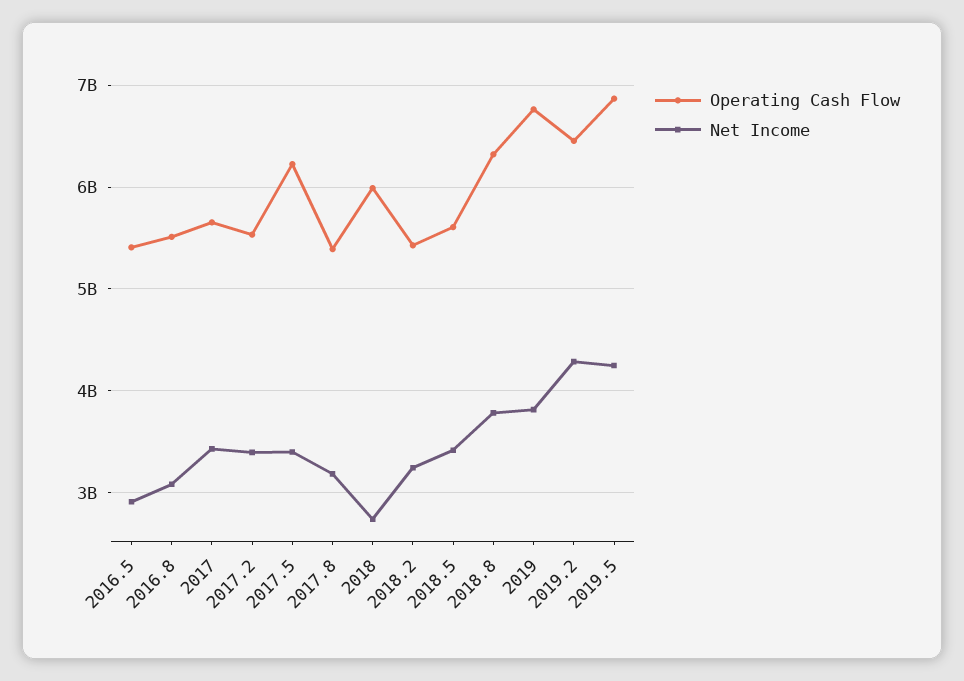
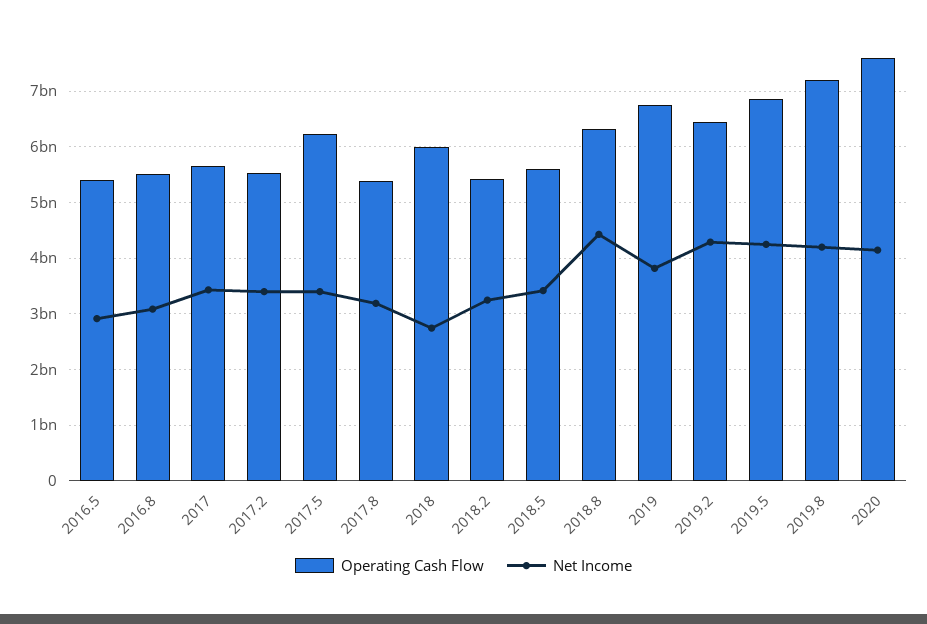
Net Income, 2018.8: 3800000000 -> 4400000000
Operating Cash Flow, 2019.8: none -> 7200000000
Net Income, 2019.8: none -> 4200000000
Operating Cash Flow, 2020: none -> 7600000000
Net Income, 2020: none -> 4200000000

